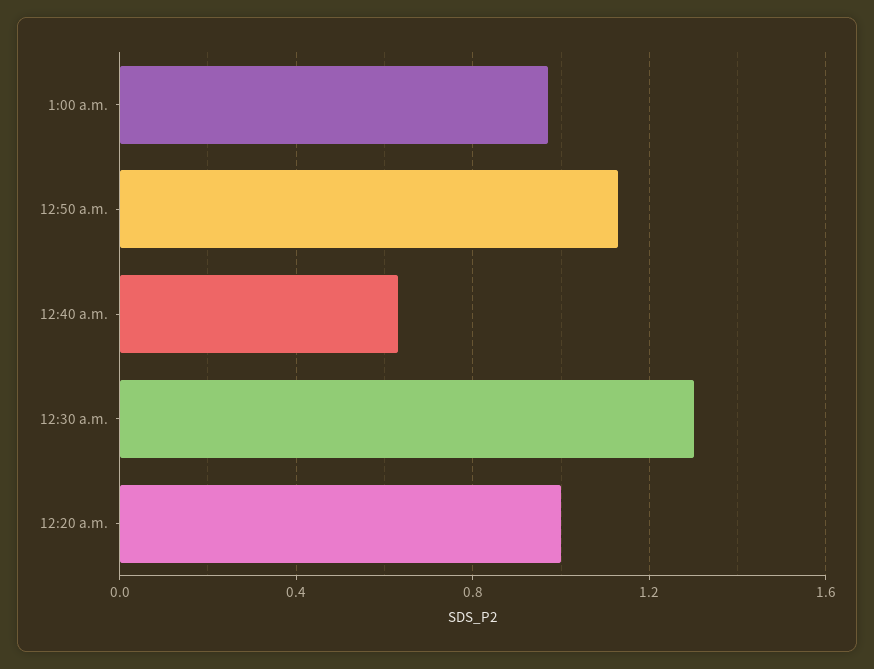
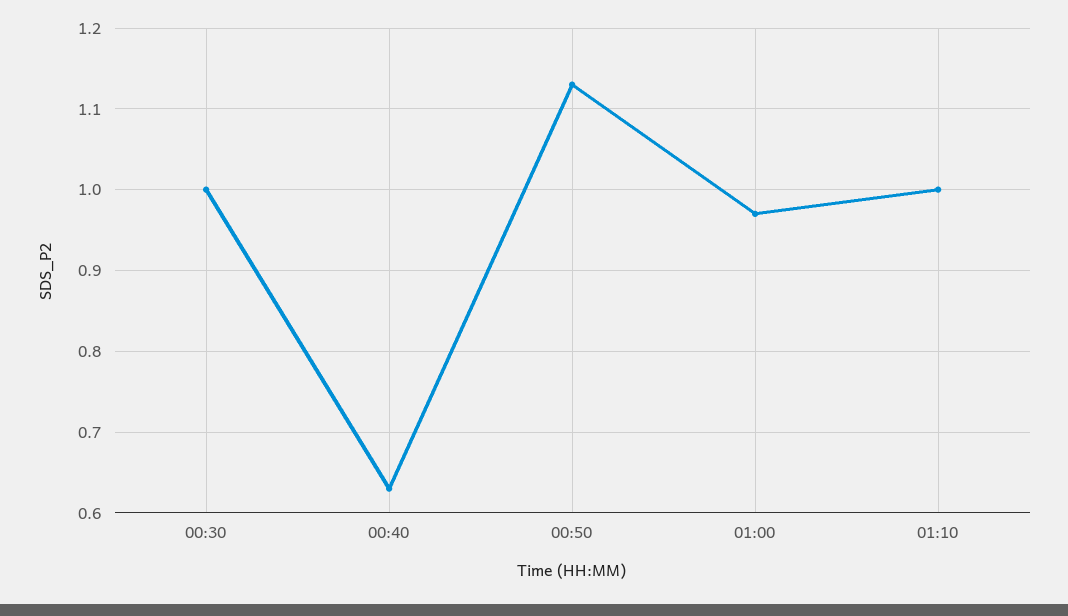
12:30 a.m.: 1.3 -> 1
12:20 a.m.: 1 -> none
01:10: none -> 1

